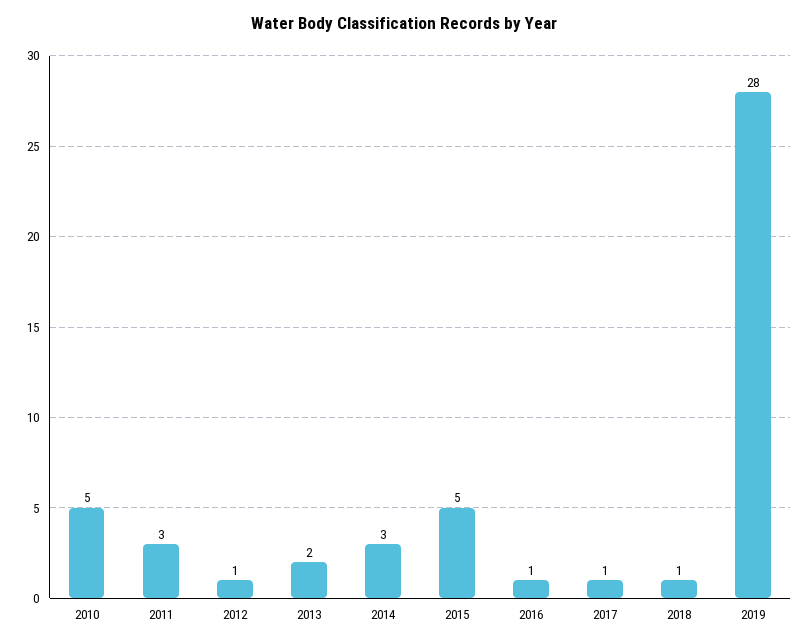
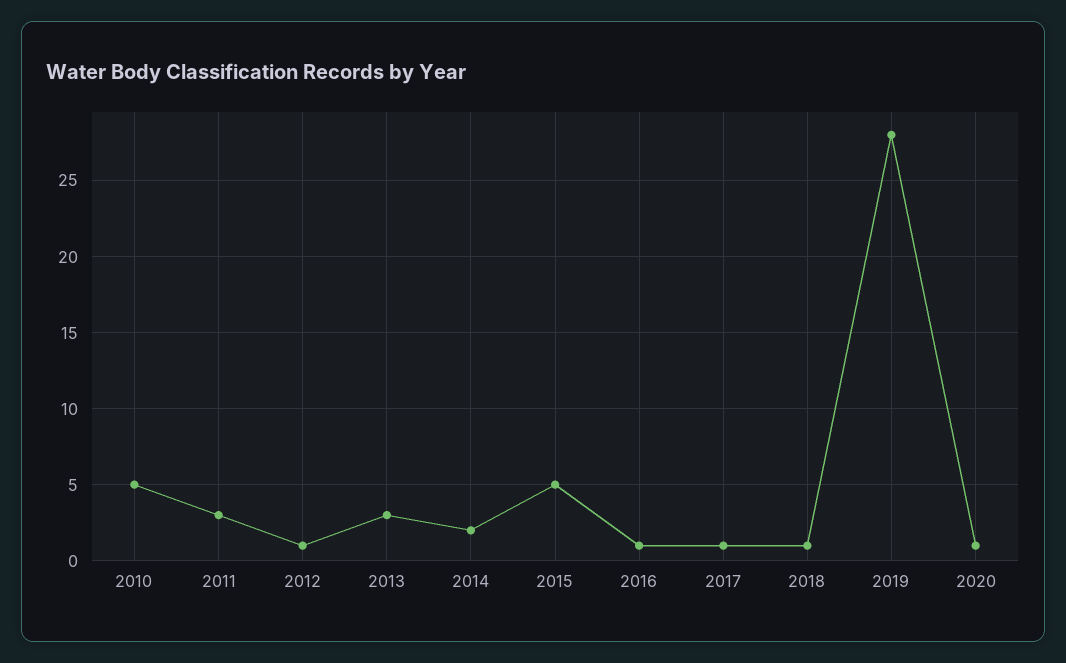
2013: 2 -> 3
2014: 3 -> 2
2020: none -> 1

